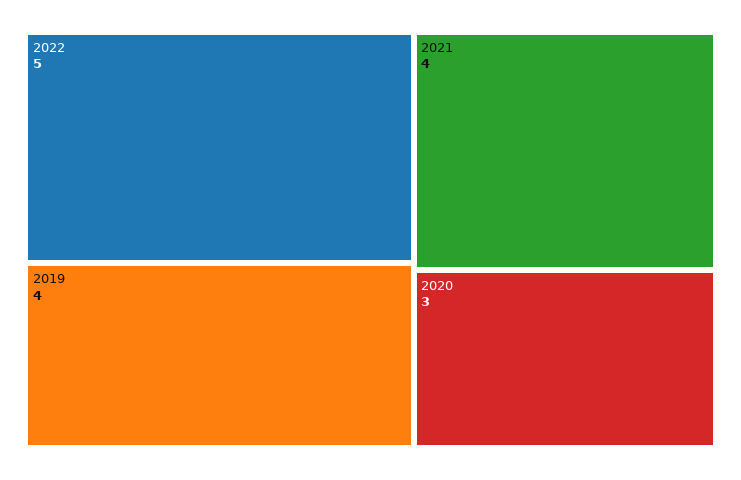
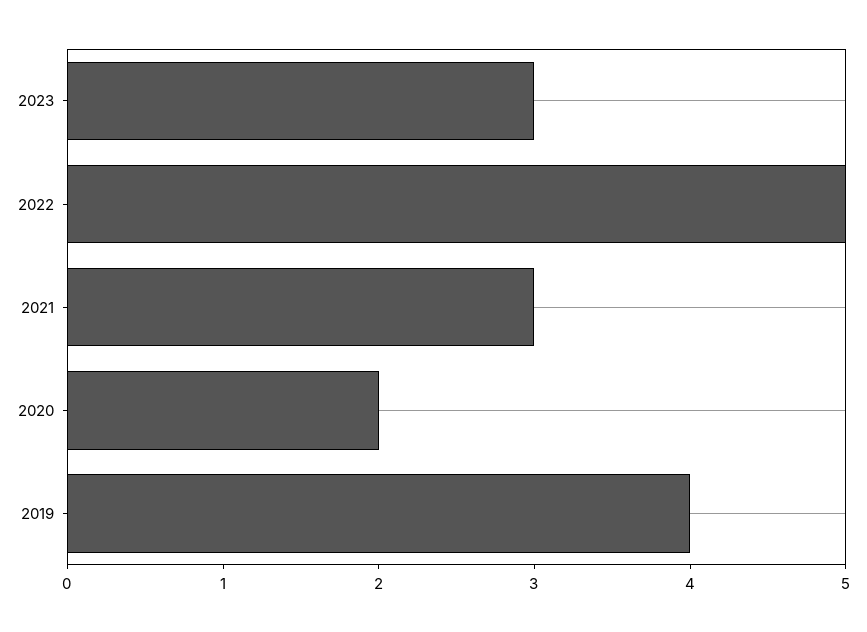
2021: 4 -> 3
2020: 3 -> 2
2023: none -> 3

